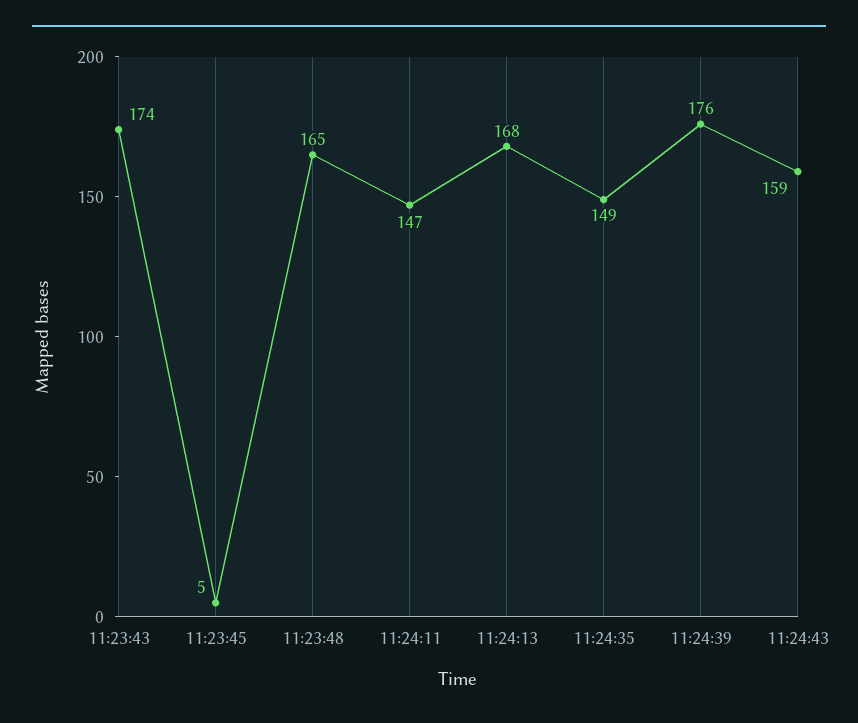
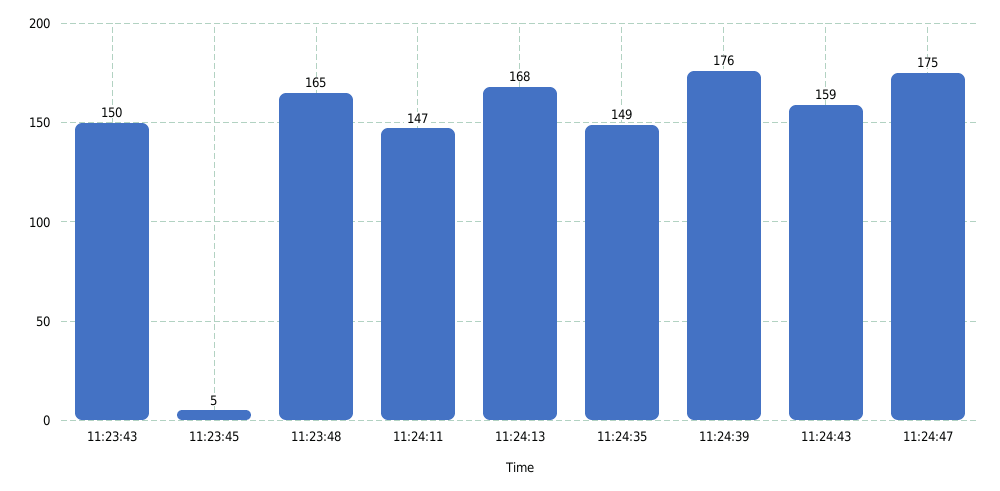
11:23:43: 174 -> 150
11:24:47: none -> 175

